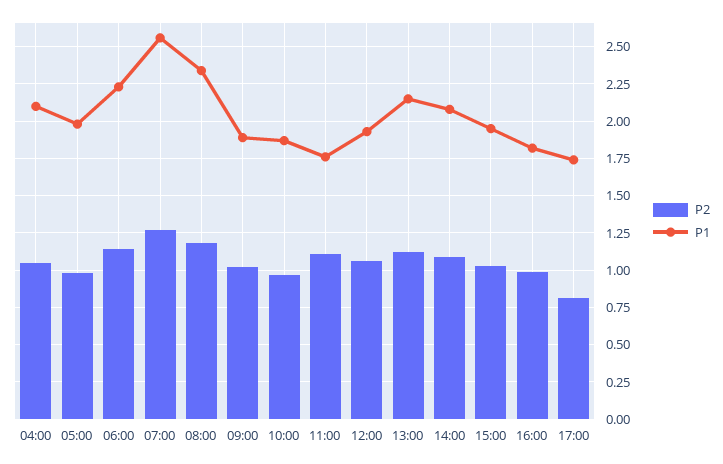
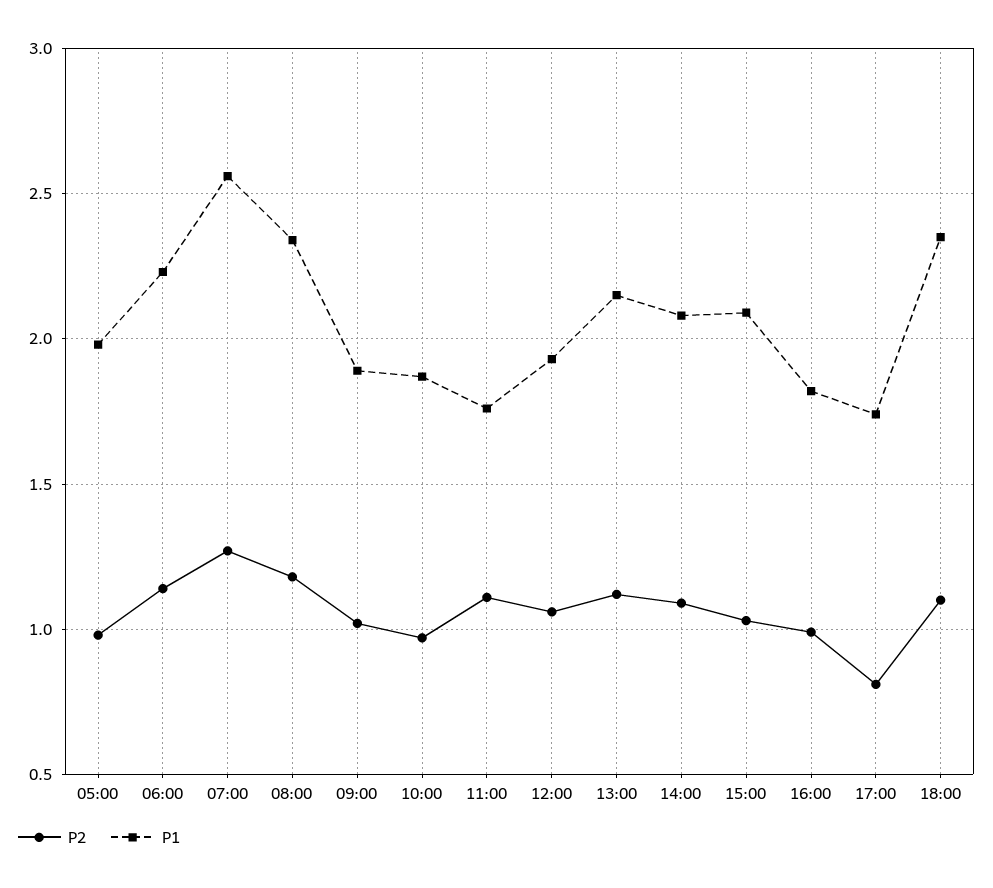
P2, 04:00: 1.05 -> none
P1, 04:00: 2.1 -> none
P1, 15:00: 1.95 -> 2.1
P2, 18:00: none -> 1.1
P1, 18:00: none -> 2.35

